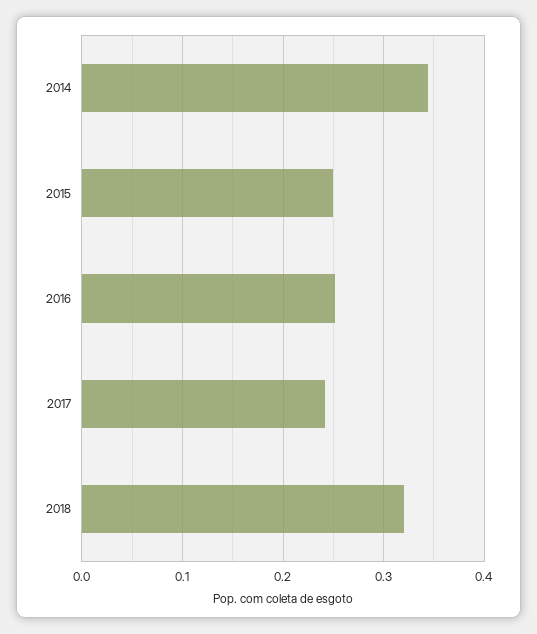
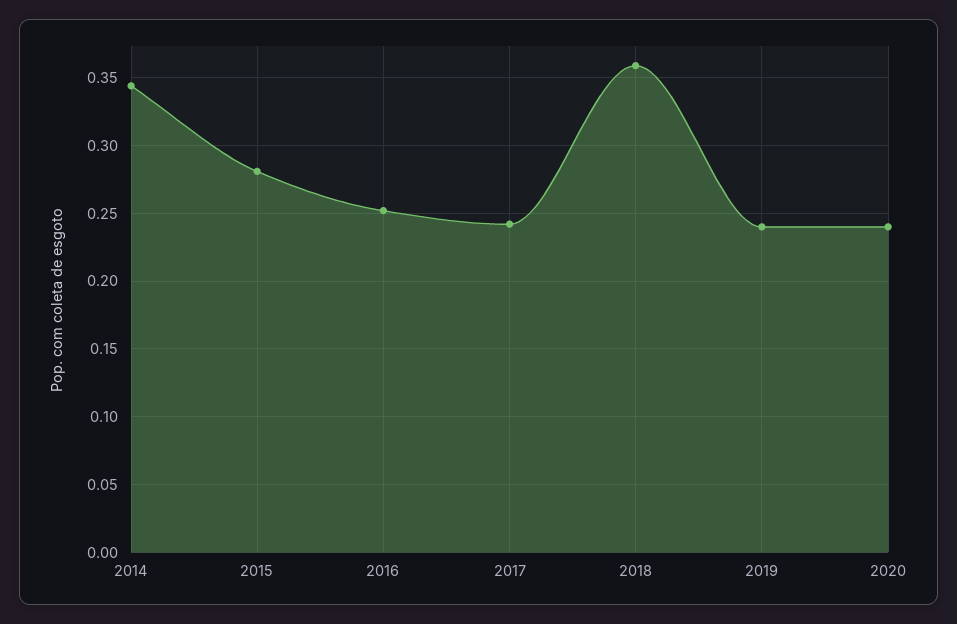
2015: 0.25 -> 0.28
2018: 0.32 -> 0.36
2019: none -> 0.24
2020: none -> 0.24

